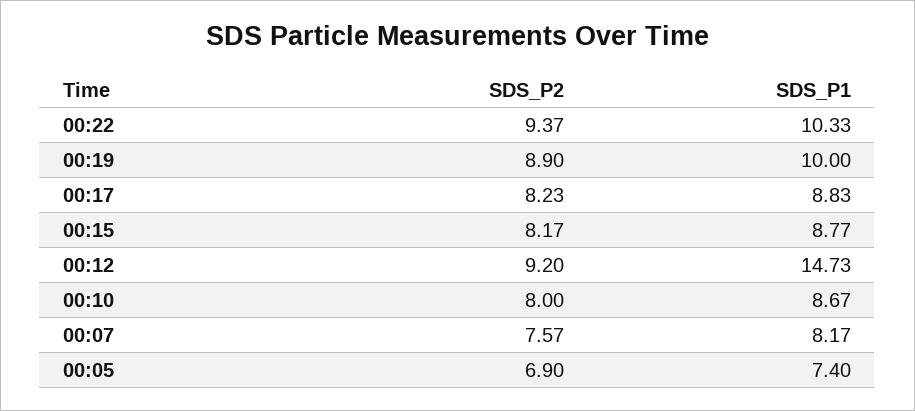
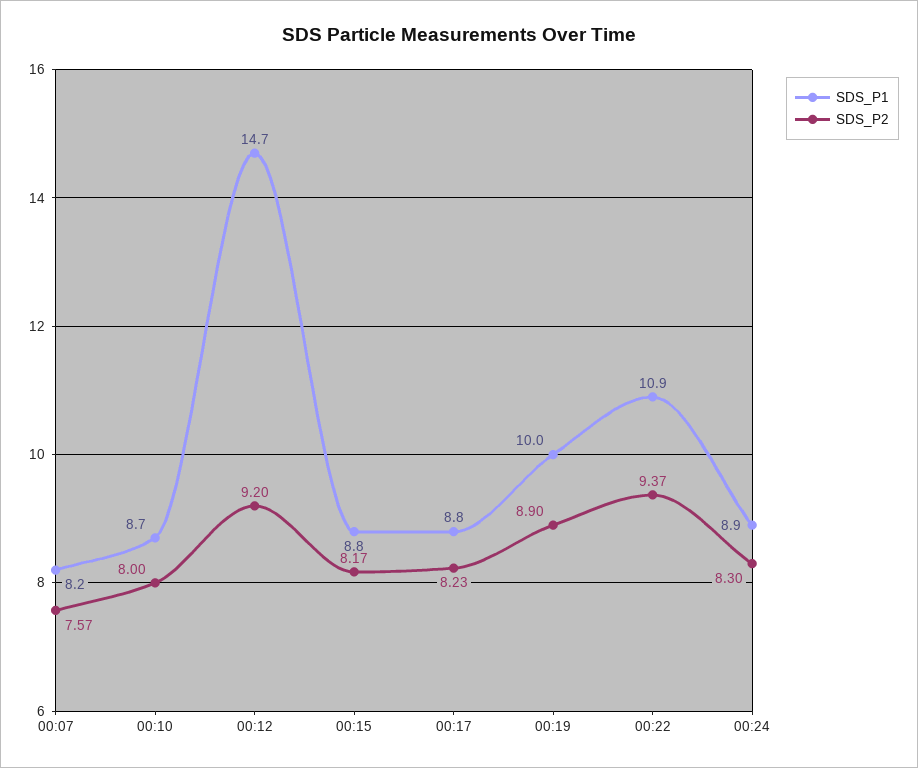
SDS_P1, 00:22: 10.33 -> 10.9
SDS_P2, 00:05: 6.9 -> none
SDS_P1, 00:05: 7.4 -> none
SDS_P1, 00:24: none -> 8.9
SDS_P2, 00:24: none -> 8.3

